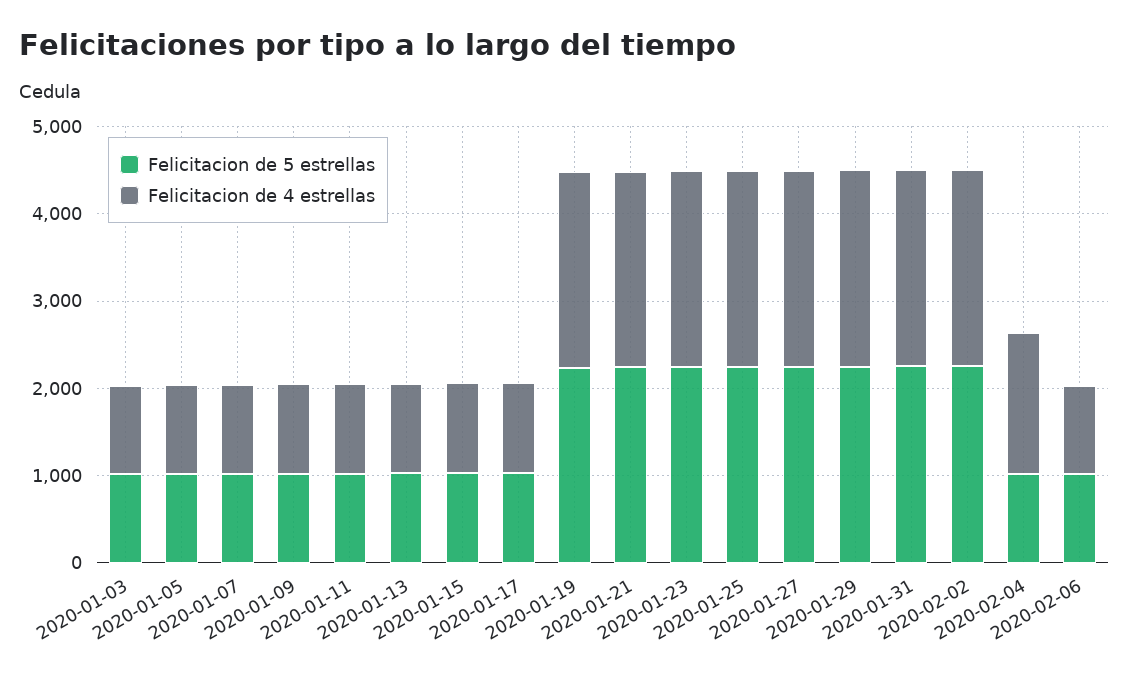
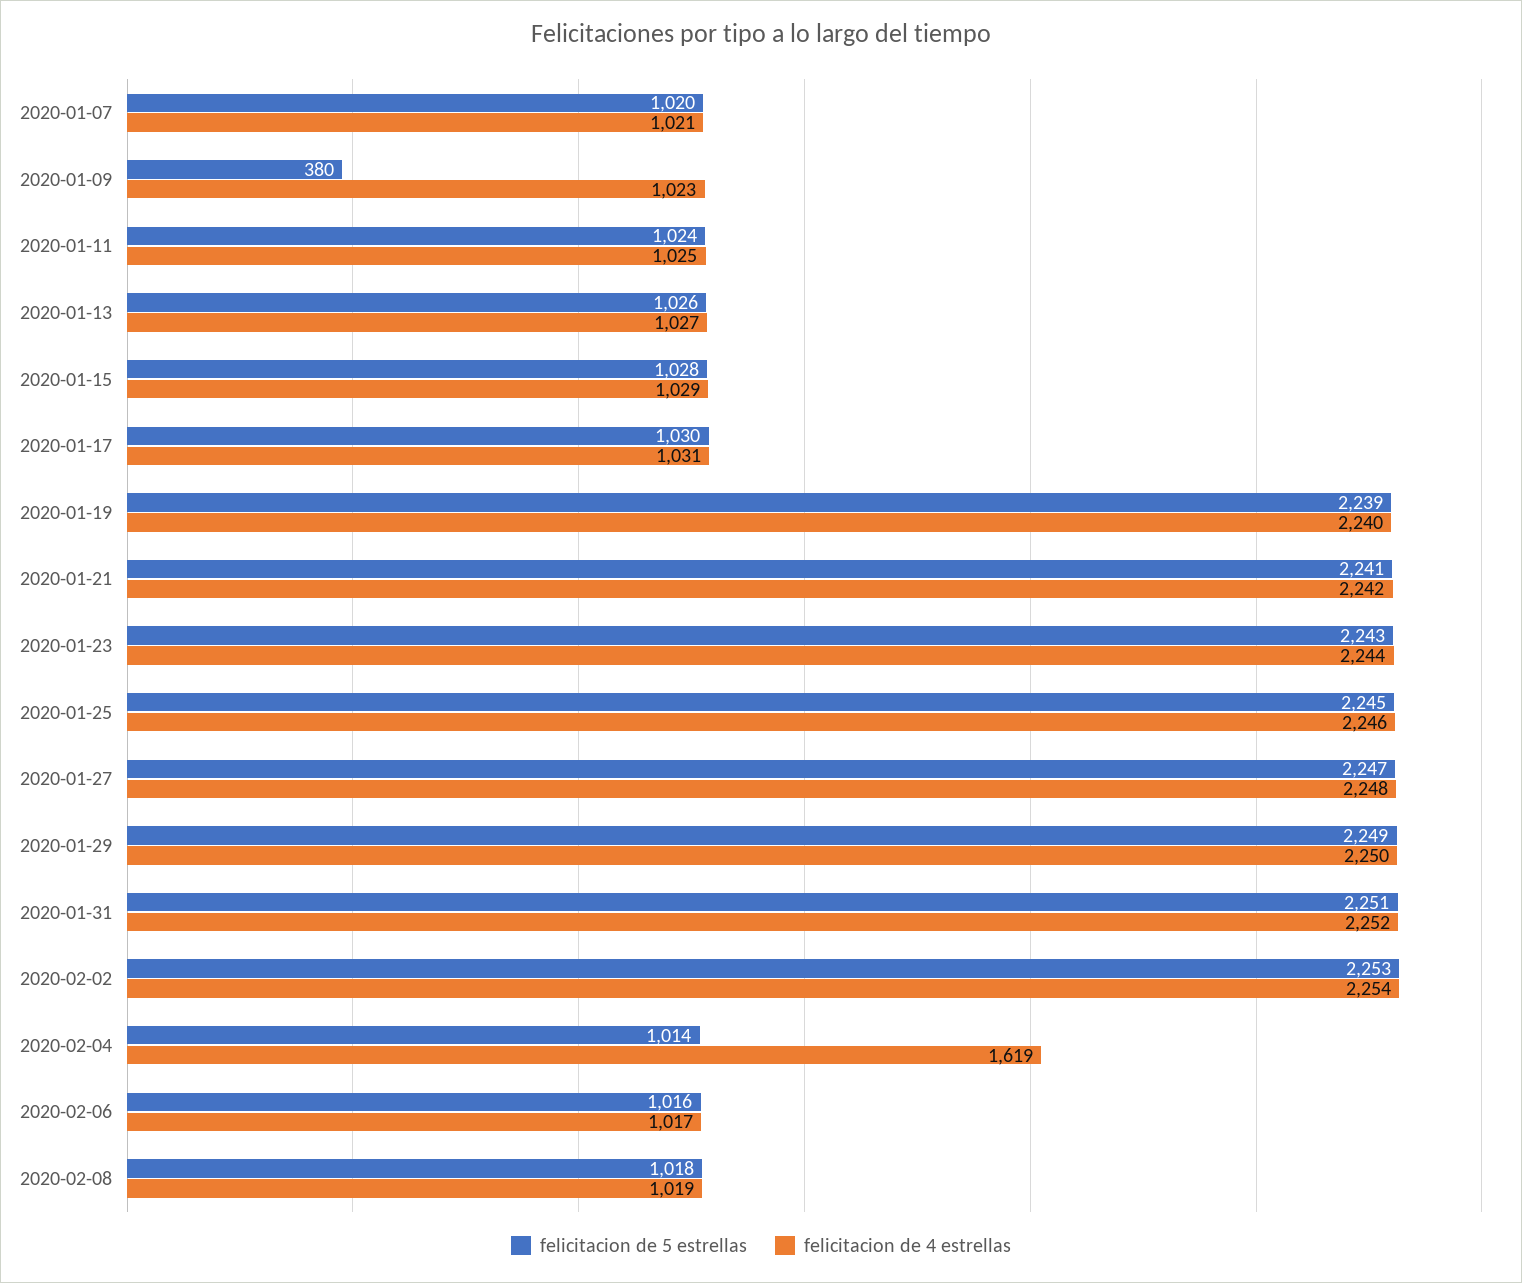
Felicitacion de 5 estrellas, 2020-01-03: 1000 -> none
Felicitacion de 4 estrellas, 2020-01-03: 1000 -> none
Felicitacion de 5 estrellas, 2020-01-05: 1000 -> none
Felicitacion de 4 estrellas, 2020-01-05: 1000 -> none
Felicitacion de 5 estrellas, 2020-01-09: 1000 -> 380
Felicitacion de 5 estrellas, 2020-02-08: none -> 1018
Felicitacion de 4 estrellas, 2020-02-08: none -> 1019

